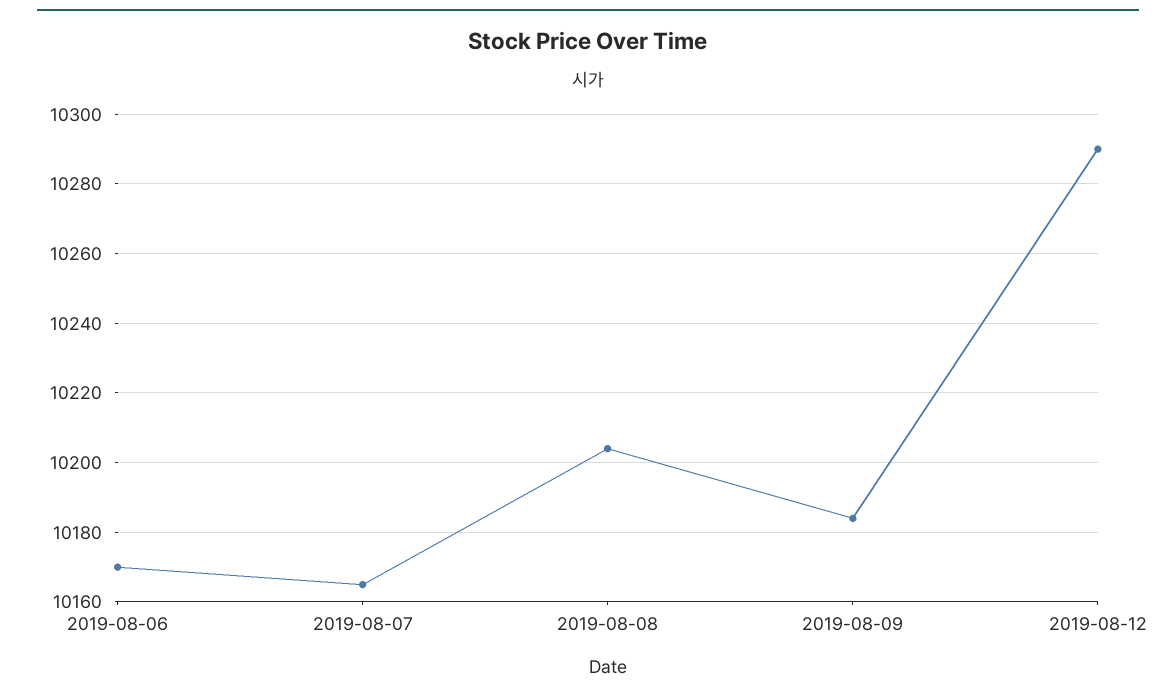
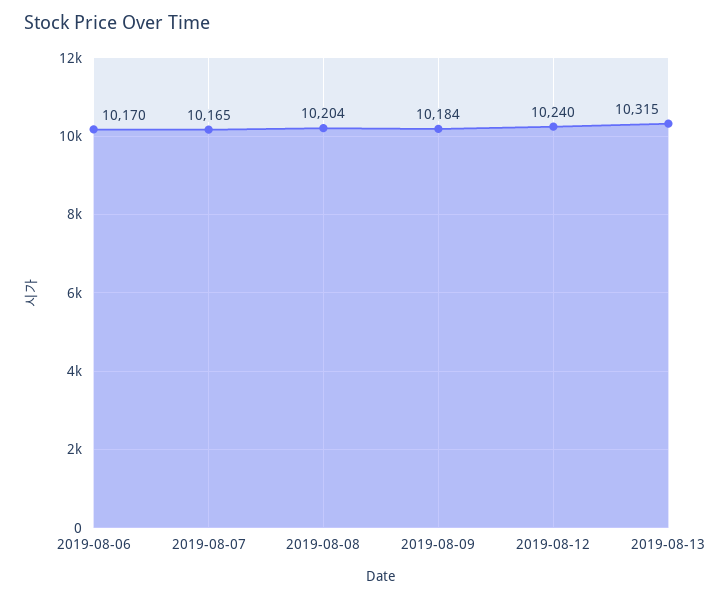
2019-08-12: 10290 -> 10240
2019-08-13: none -> 10315

